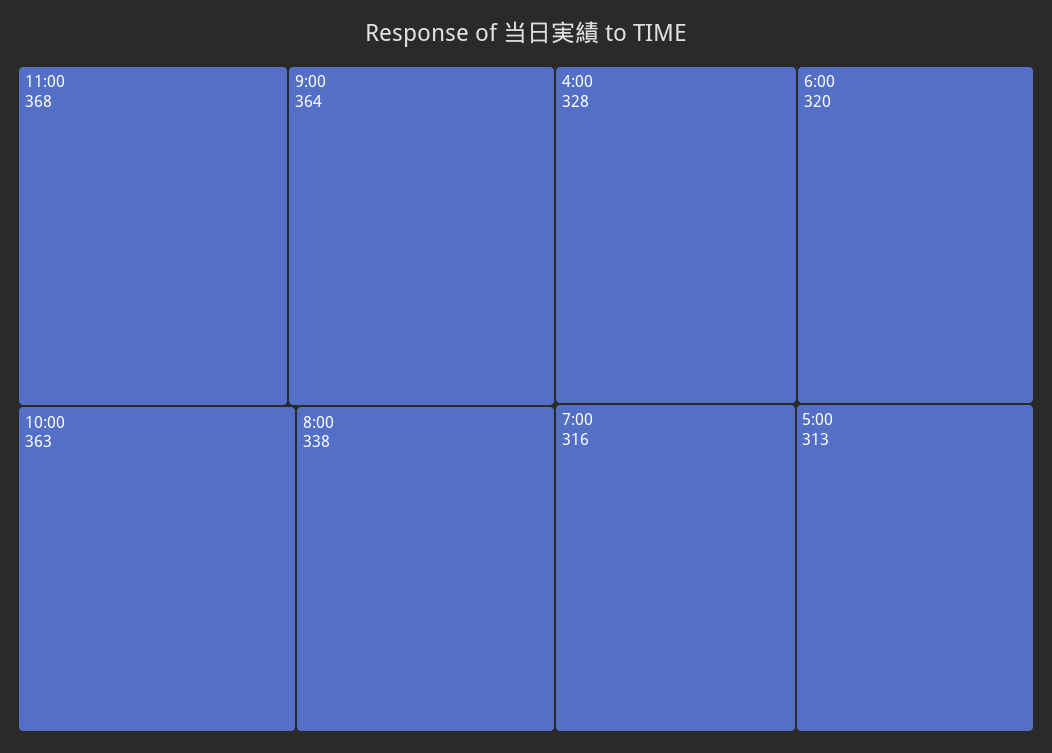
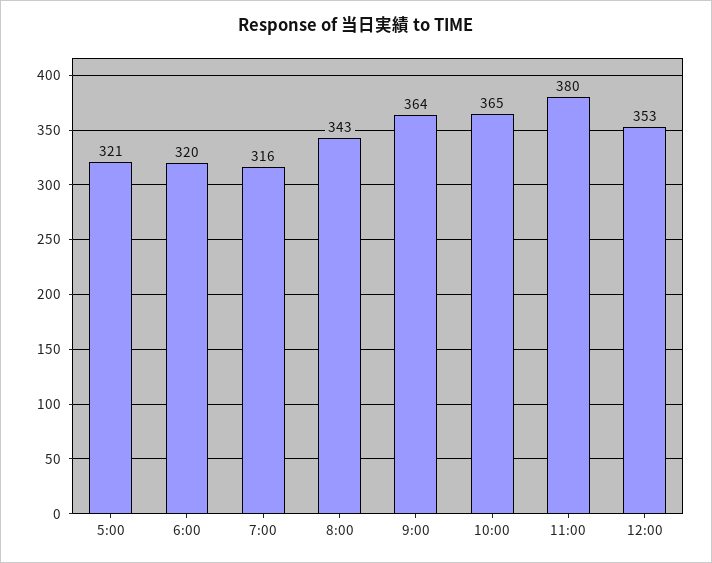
11:00: 368 -> 380
10:00: 363 -> 365
8:00: 338 -> 343
4:00: 328 -> none
5:00: 313 -> 321
12:00: none -> 353

